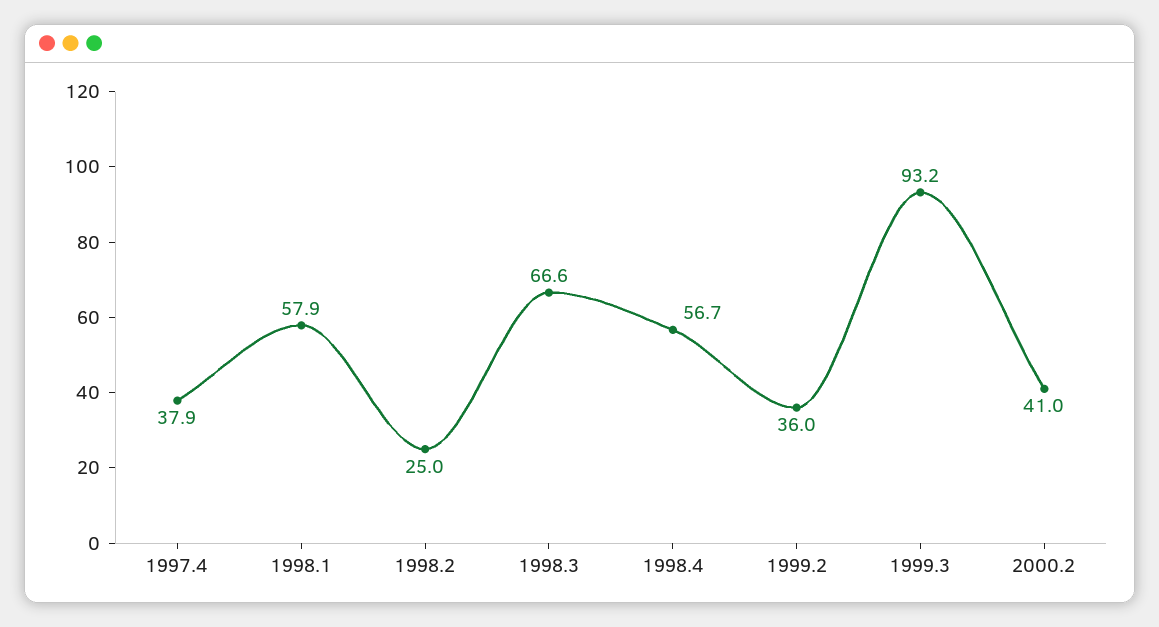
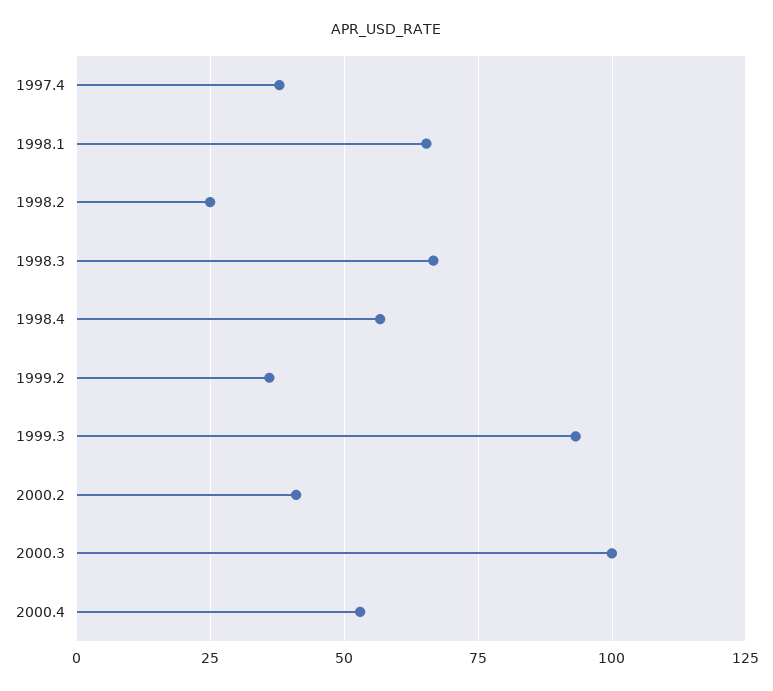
1998.1: 57.9 -> 65
2000.3: none -> 100
2000.4: none -> 52.5

